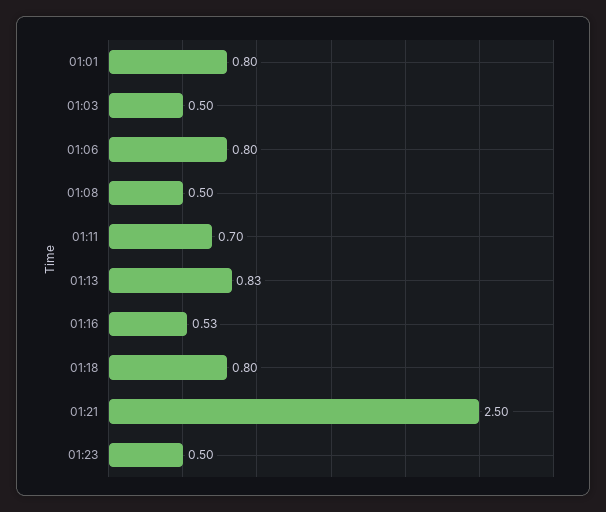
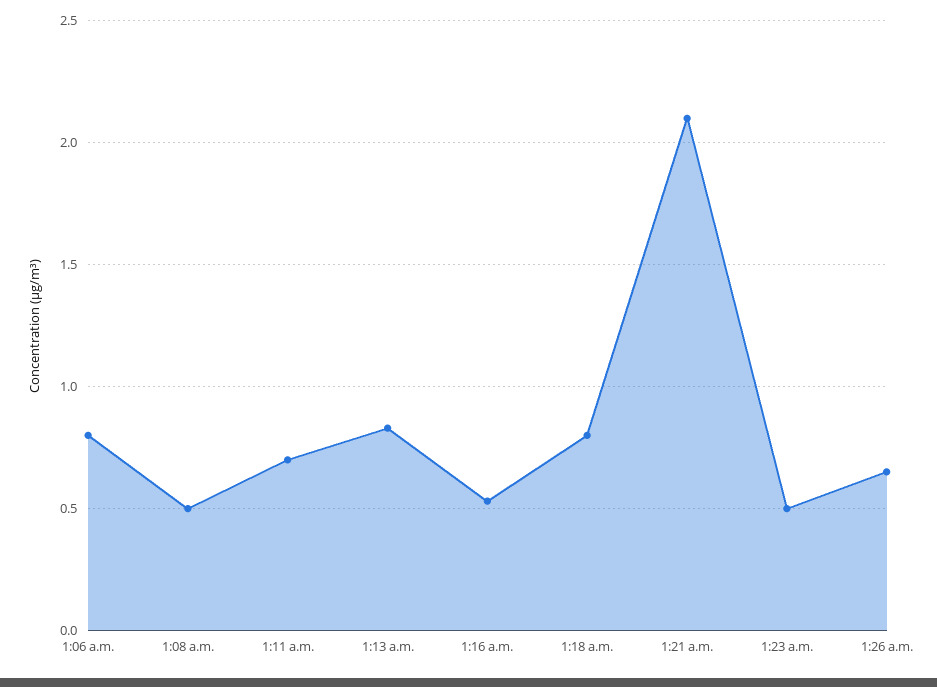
01:01: 0.8 -> none
01:03: 0.5 -> none
01:21: 2.5 -> 2.1
1:26 a.m.: none -> 0.65

